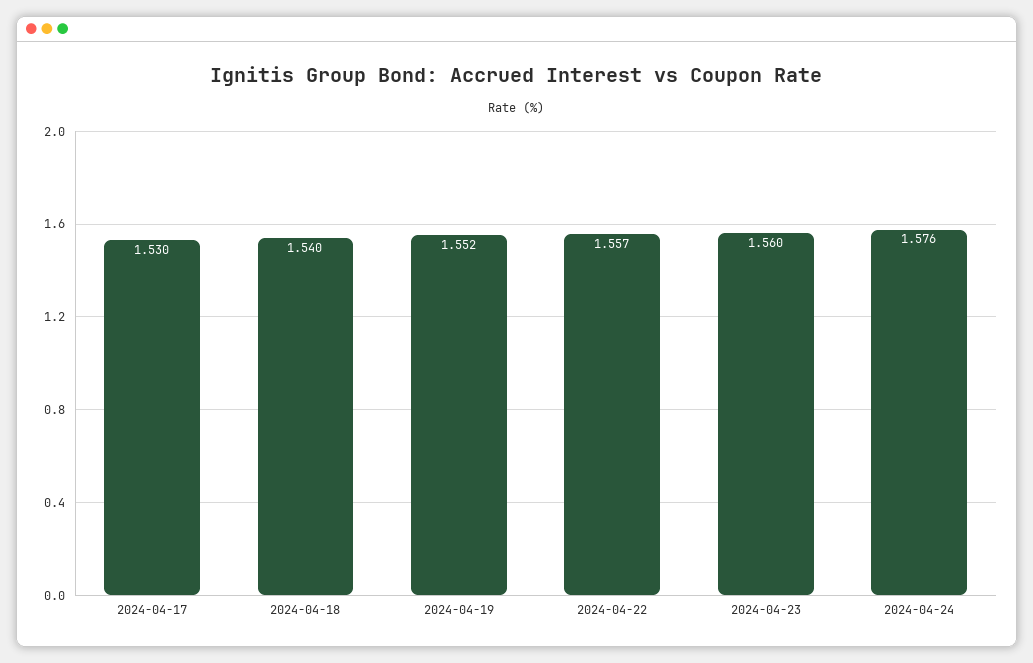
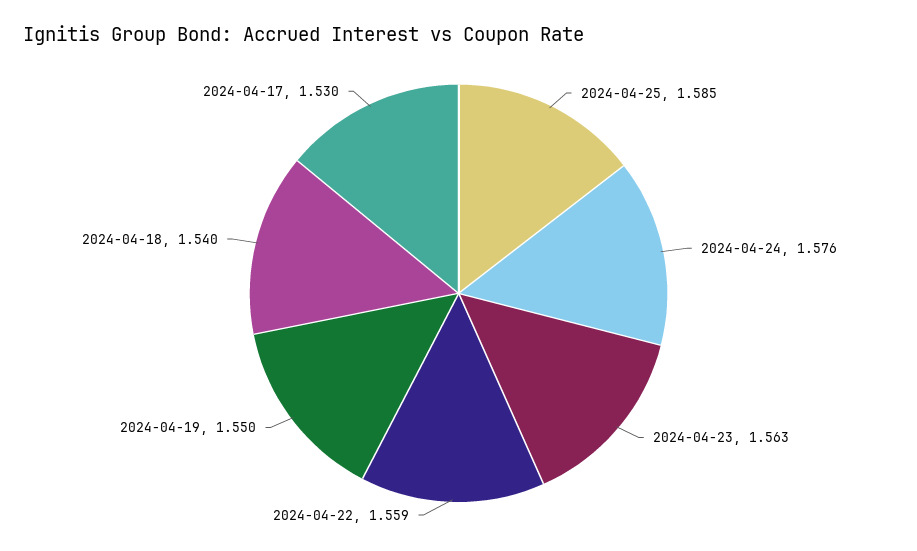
2024-04-19: 1.552 -> 1.55
2024-04-22: 1.557 -> 1.559
2024-04-23: 1.56 -> 1.563
2024-04-25: none -> 1.585

